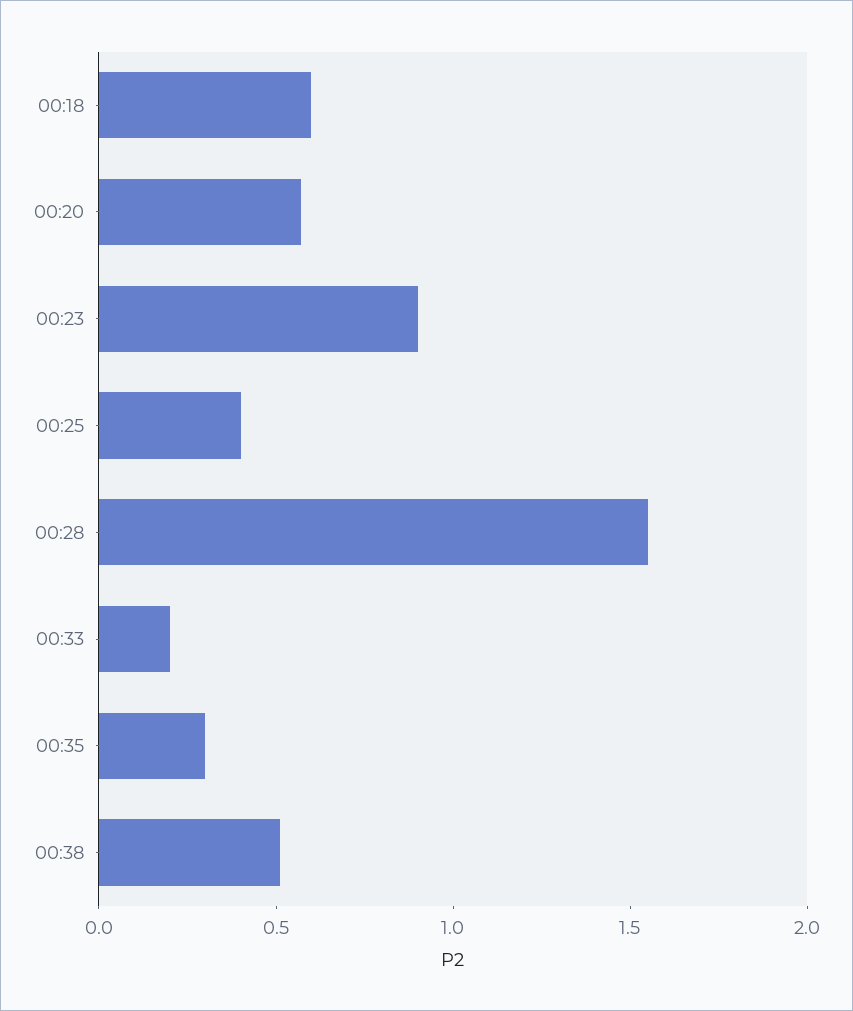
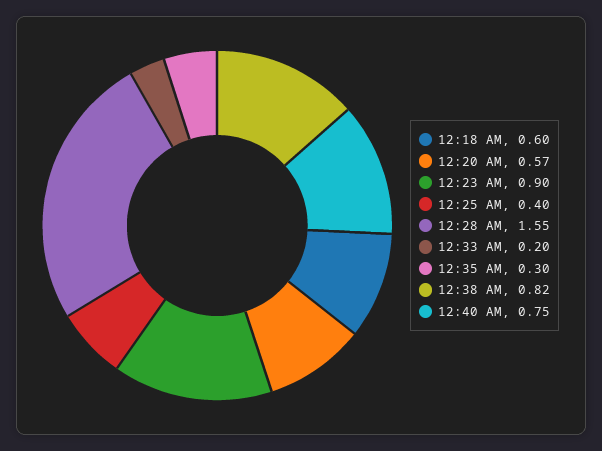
00:38: 0.5 -> 0.82
12:40 AM: none -> 0.75

